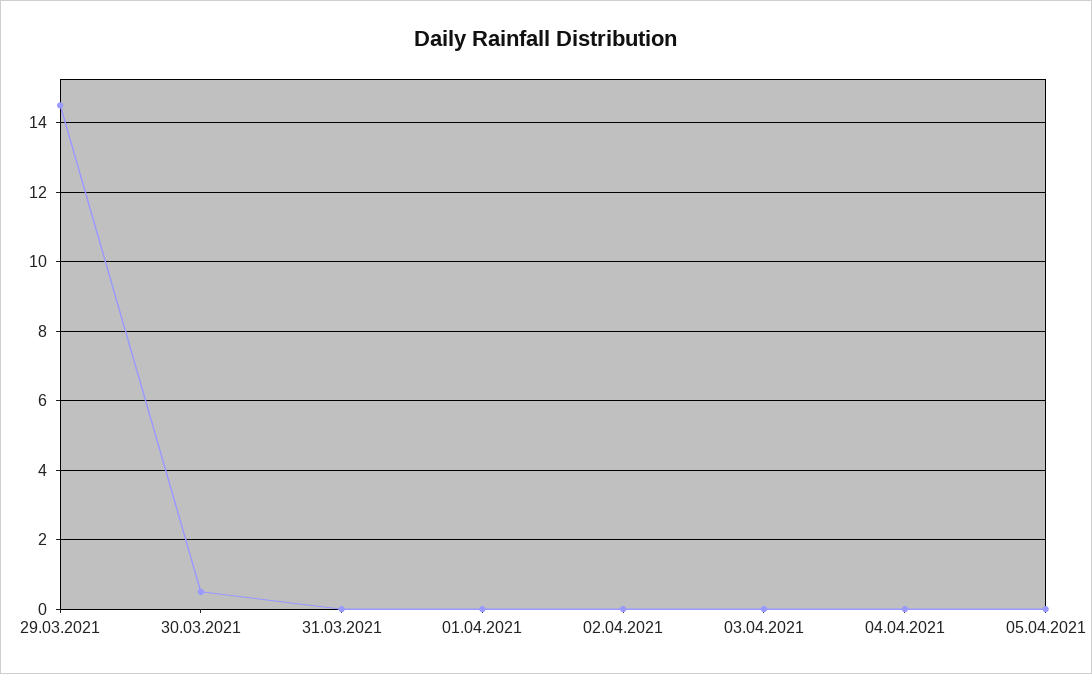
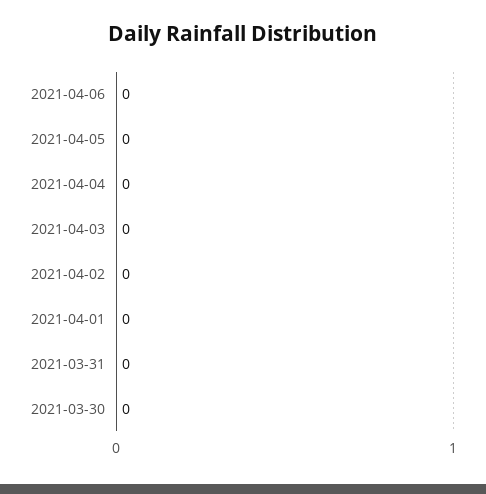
29.03.2021: 14.5 -> none
30.03.2021: 0.5 -> 0
2021-04-06: none -> 0

